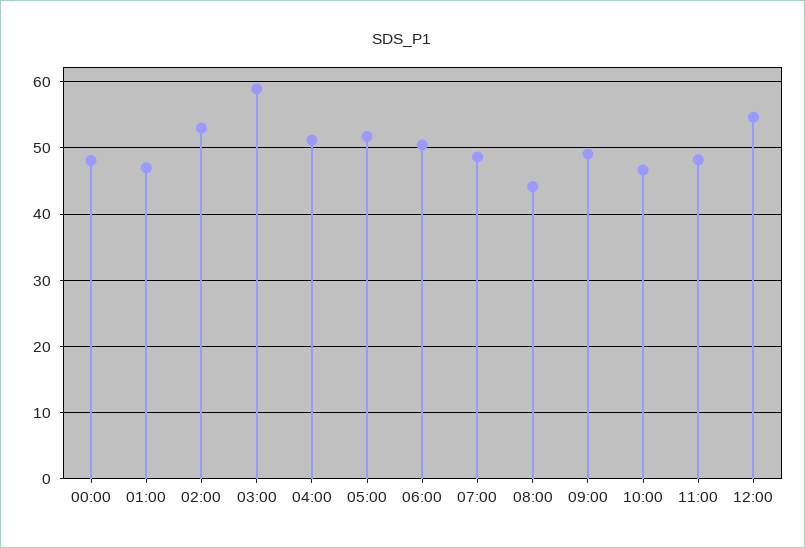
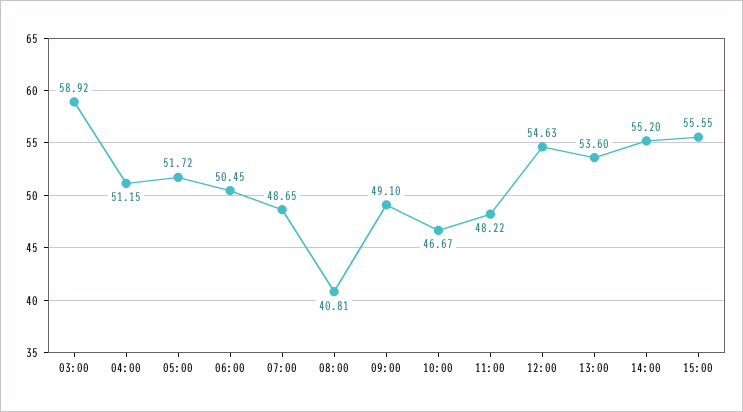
00:00: 48 -> none
01:00: 47 -> none
02:00: 53 -> none
08:00: 44 -> 40.81
13:00: none -> 53.6
14:00: none -> 55.2
15:00: none -> 55.55

